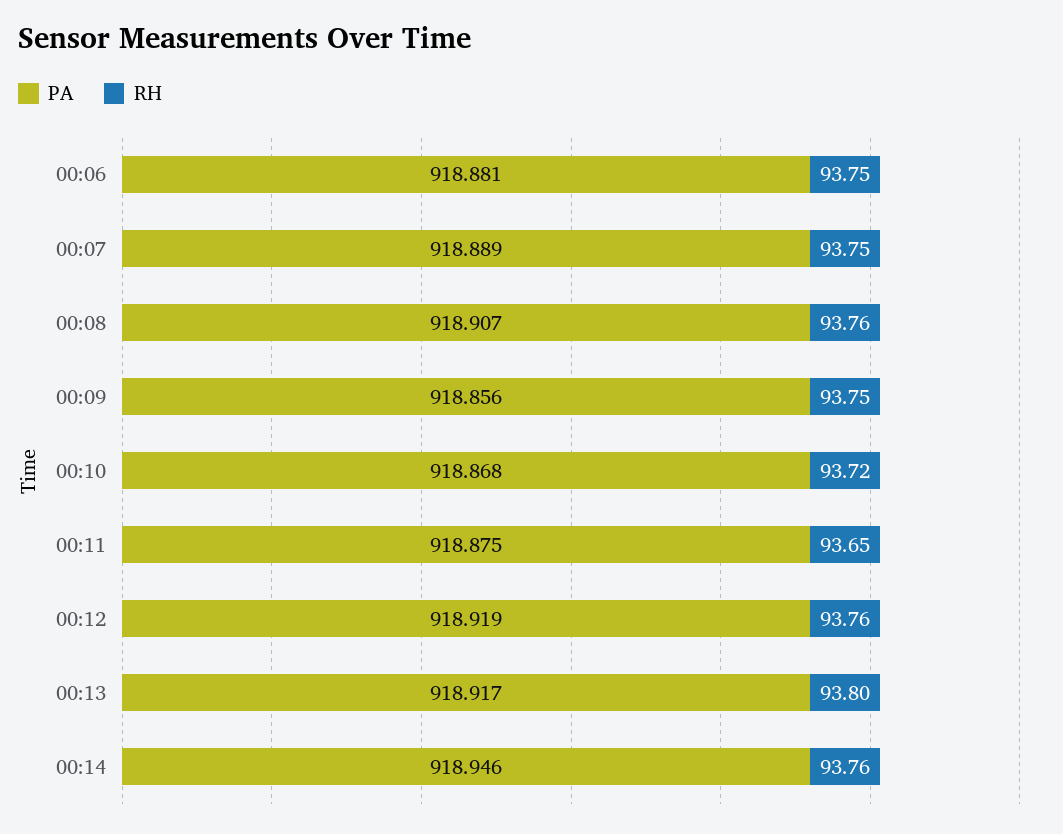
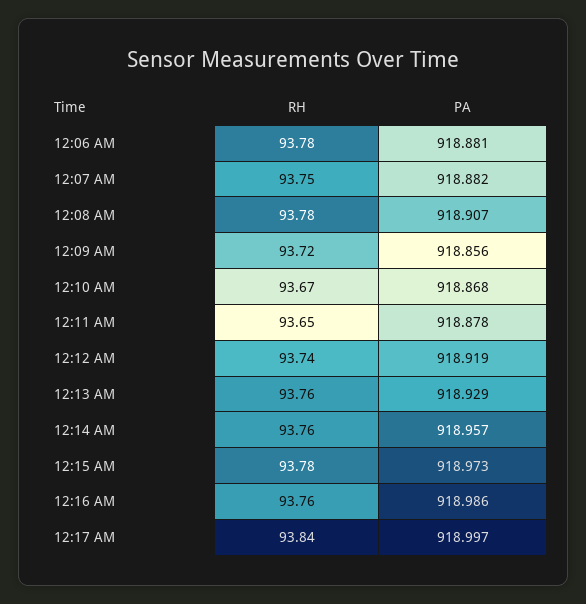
RH, 00:06: 93.75 -> 93.78
PA, 00:07: 918.889 -> 918.882
RH, 00:08: 93.76 -> 93.78
RH, 00:09: 93.75 -> 93.72
RH, 00:10: 93.72 -> 93.67
PA, 00:11: 918.875 -> 918.878
RH, 00:12: 93.76 -> 93.74
PA, 00:13: 918.917 -> 918.929
RH, 00:13: 93.8 -> 93.76
PA, 00:14: 918.946 -> 918.957
RH, 12:15 AM: none -> 93.78
PA, 12:15 AM: none -> 918.973
RH, 12:16 AM: none -> 93.76
PA, 12:16 AM: none -> 918.986
RH, 12:17 AM: none -> 93.84
PA, 12:17 AM: none -> 918.997

